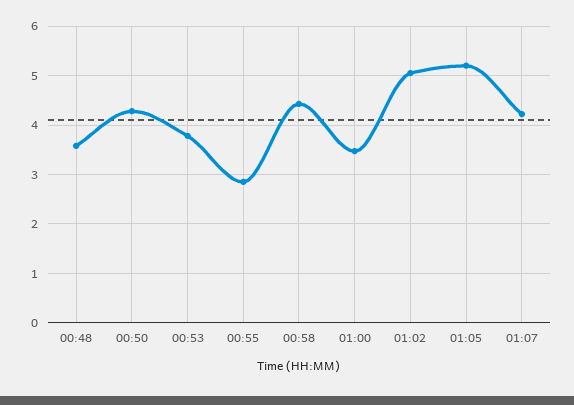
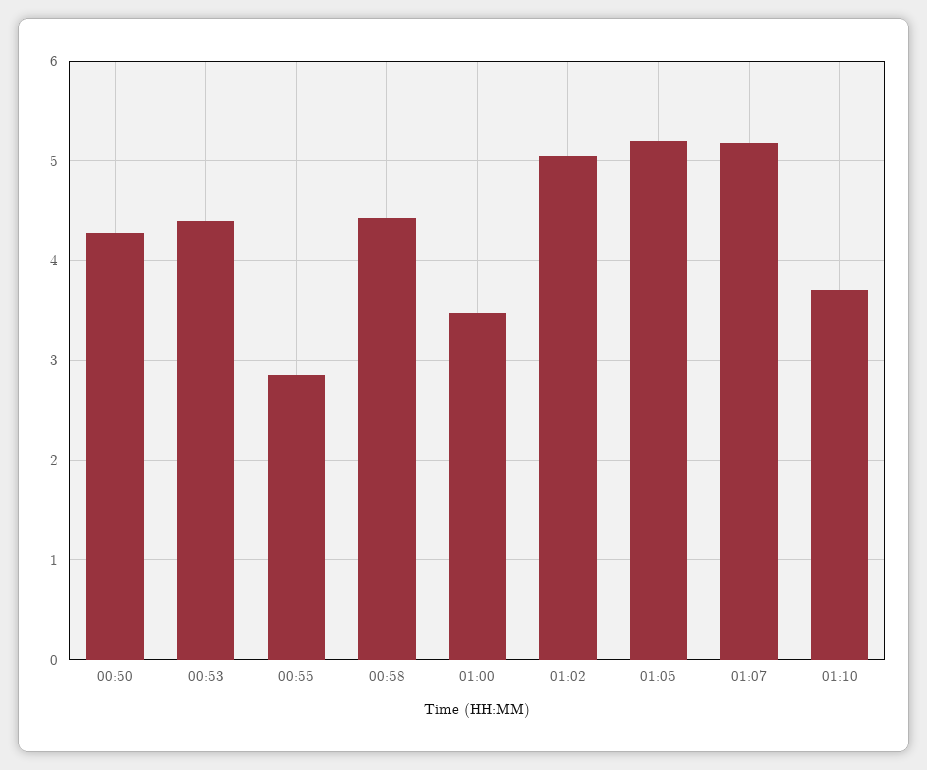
00:48: 3.6 -> none
00:53: 3.8 -> 4.4
01:07: 4.2 -> 5.2
01:10: none -> 3.7

